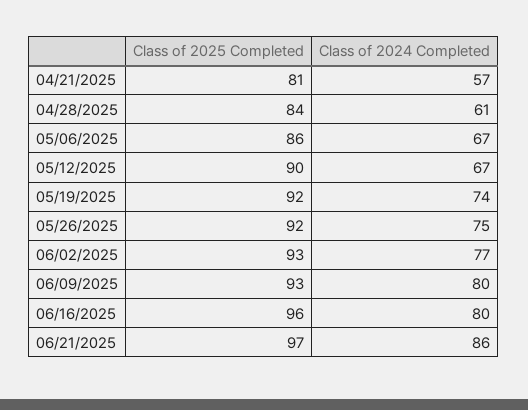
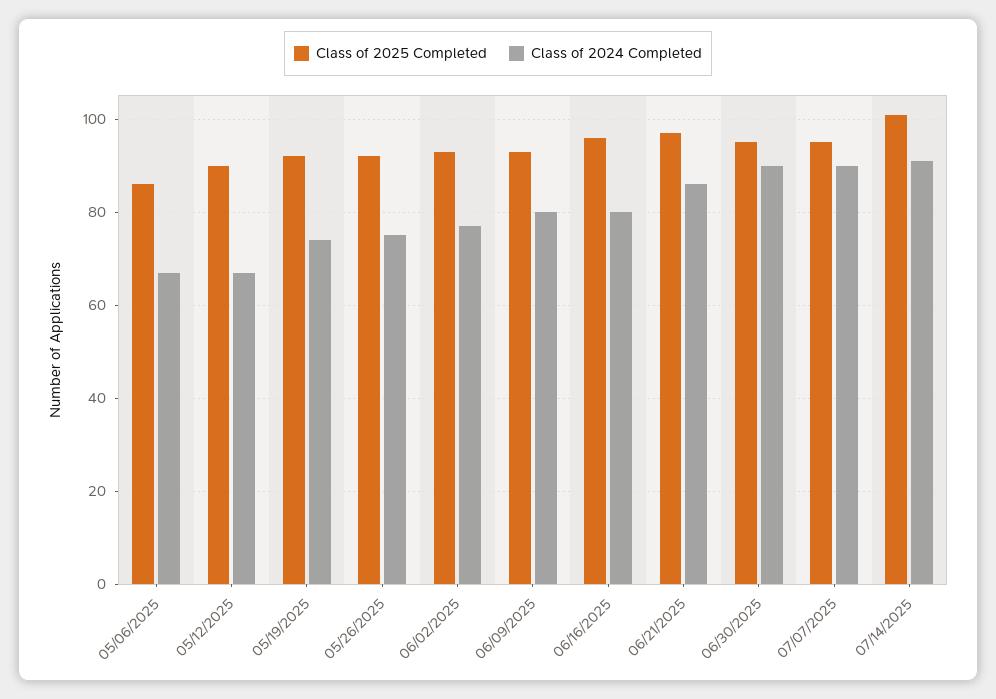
Class of 2025 Completed, 04/21/2025: 81 -> none
Class of 2024 Completed, 04/21/2025: 57 -> none
Class of 2025 Completed, 04/28/2025: 84 -> none
Class of 2024 Completed, 04/28/2025: 61 -> none
Class of 2025 Completed, 06/30/2025: none -> 95
Class of 2024 Completed, 06/30/2025: none -> 90
Class of 2025 Completed, 07/07/2025: none -> 95
Class of 2024 Completed, 07/07/2025: none -> 90
Class of 2025 Completed, 07/14/2025: none -> 100
Class of 2024 Completed, 07/14/2025: none -> 90

